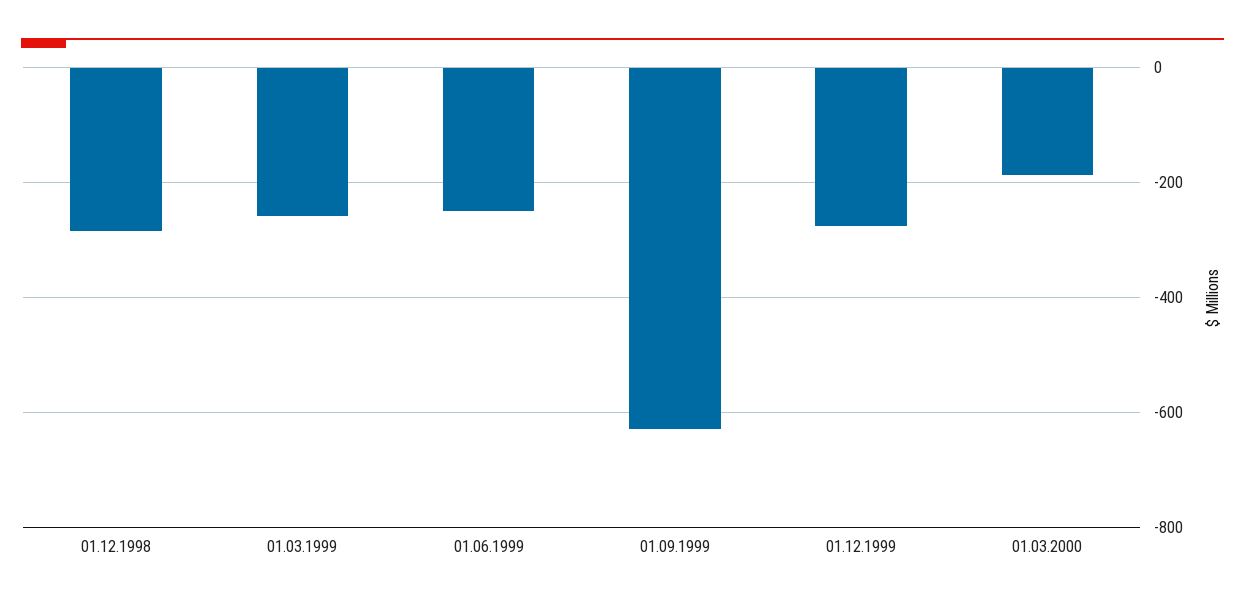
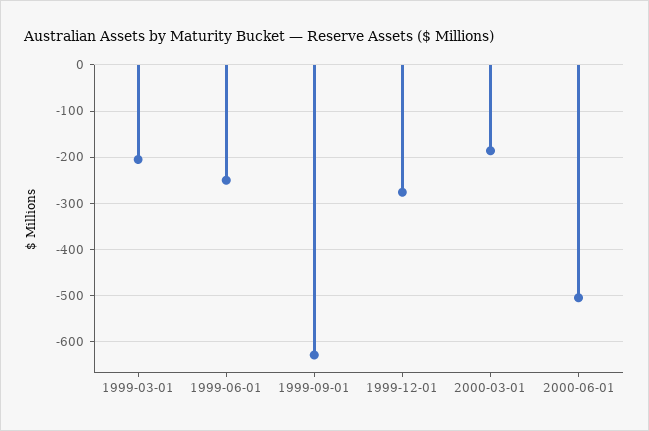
01.12.1998: -280 -> none
01.03.1999: -260 -> -200
2000-06-01: none -> -500

